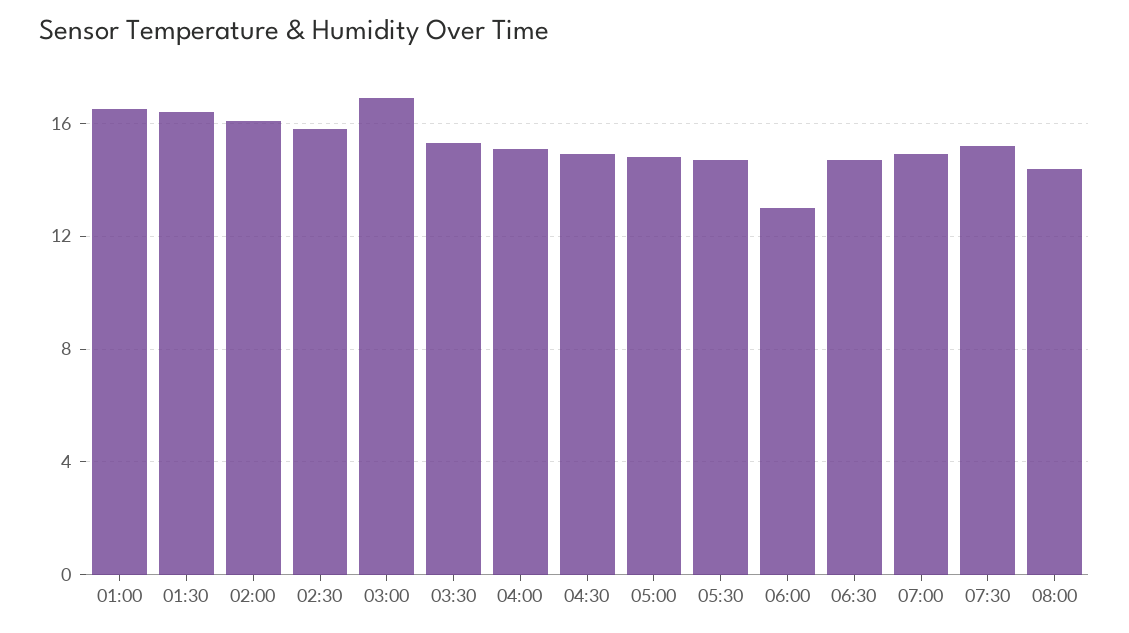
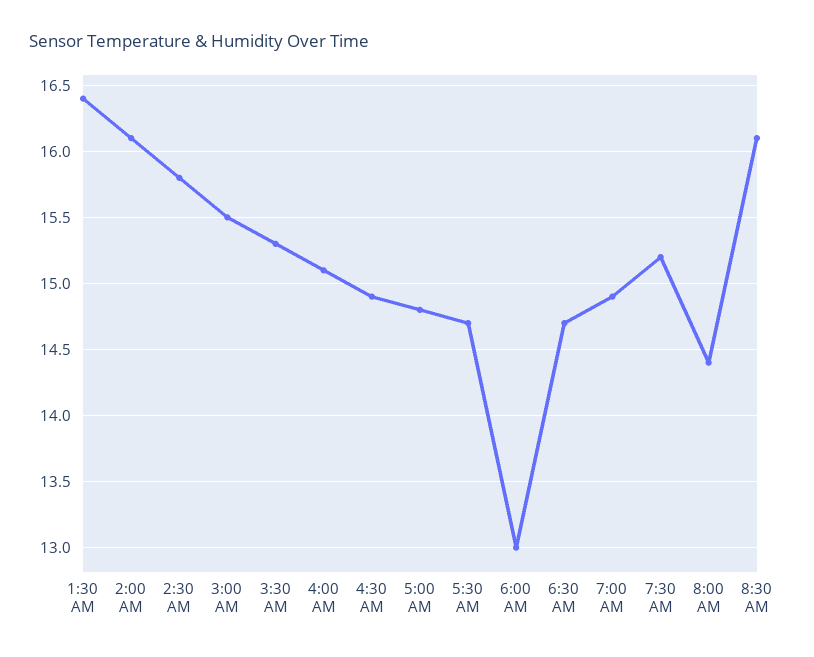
01:00: 16.5 -> none
03:00: 17 -> 15.5
8:30 AM: none -> 16.1

